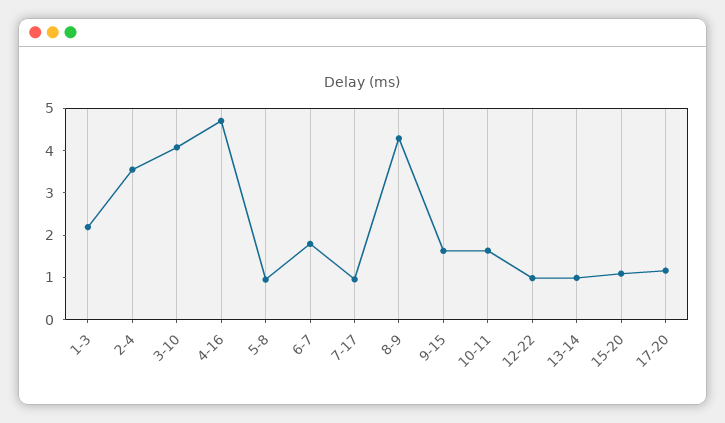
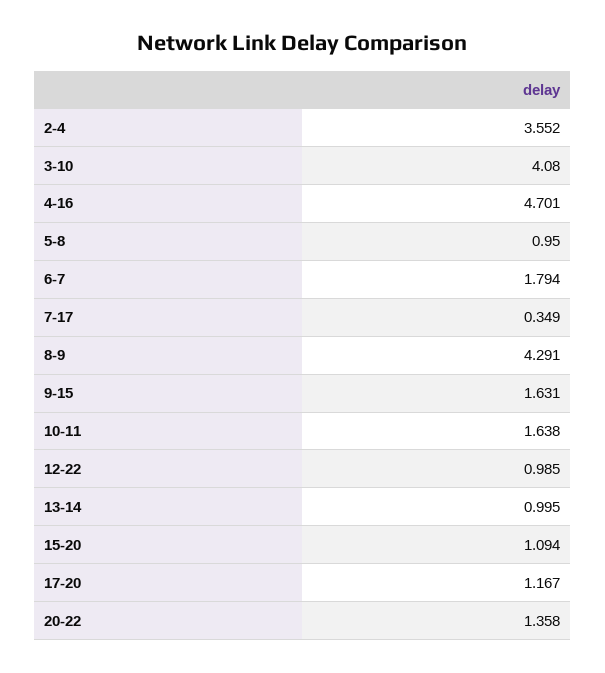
1-3: 2.2 -> none
7-17: 1 -> 0.349
20-22: none -> 1.358

